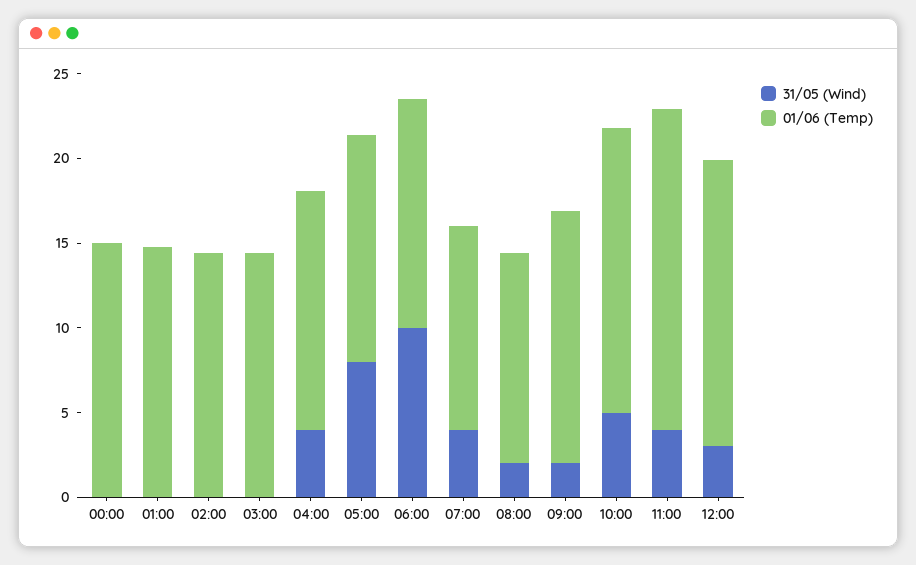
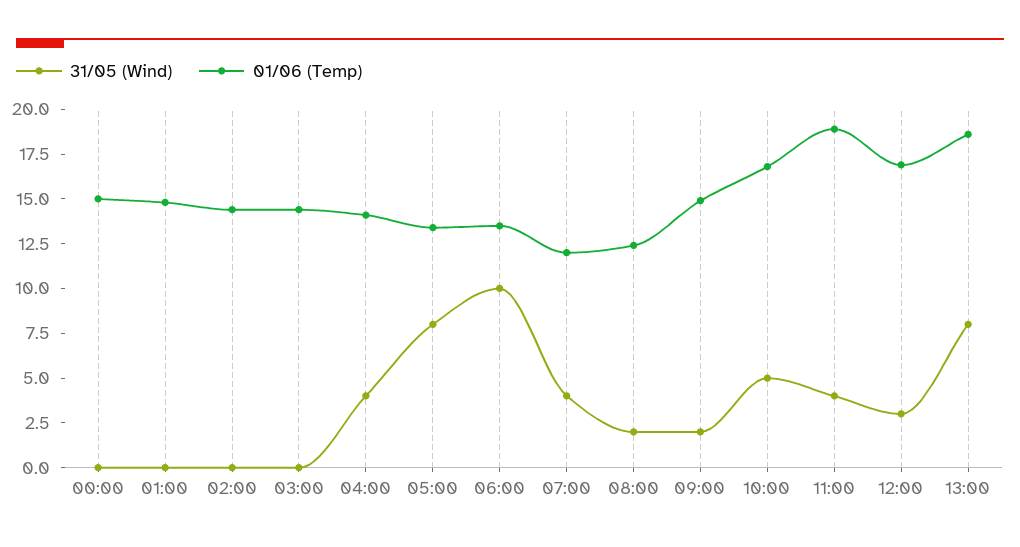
31/05 (Wind), 13:00: none -> 8
01/06 (Temp), 13:00: none -> 18.5

